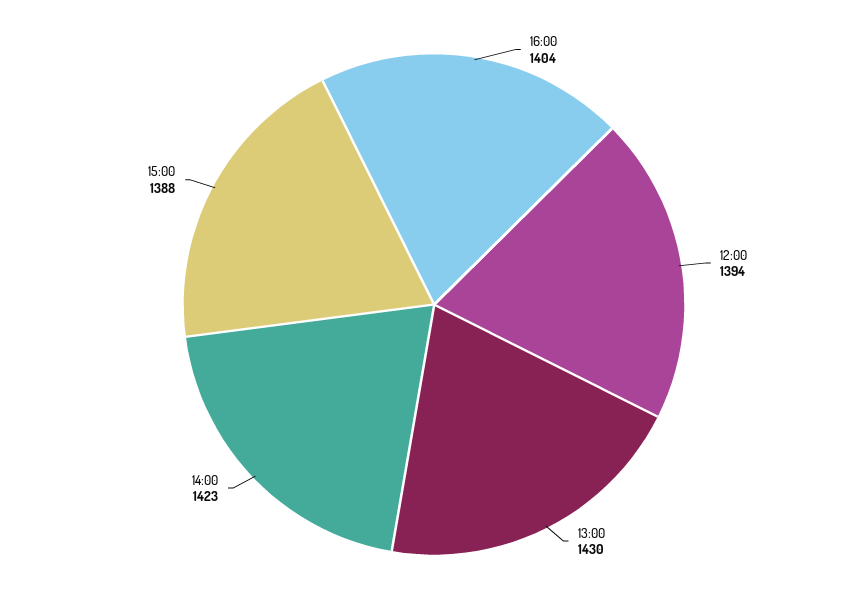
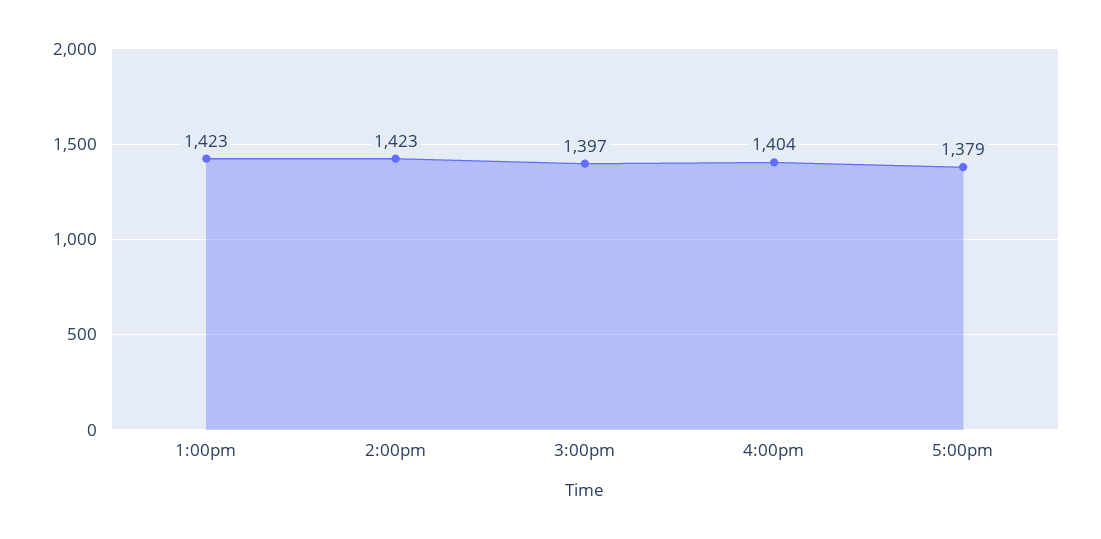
12:00: 1394 -> none
13:00: 1430 -> 1423
15:00: 1388 -> 1397
5:00pm: none -> 1379

